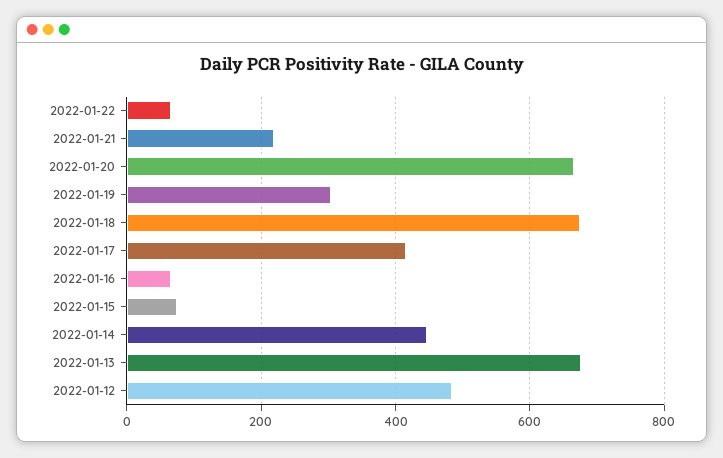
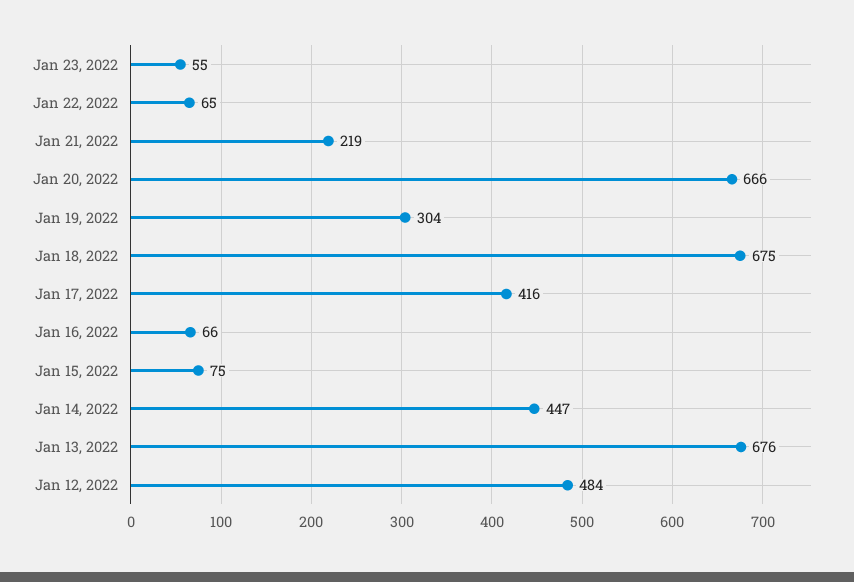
Jan 23, 2022: none -> 55

